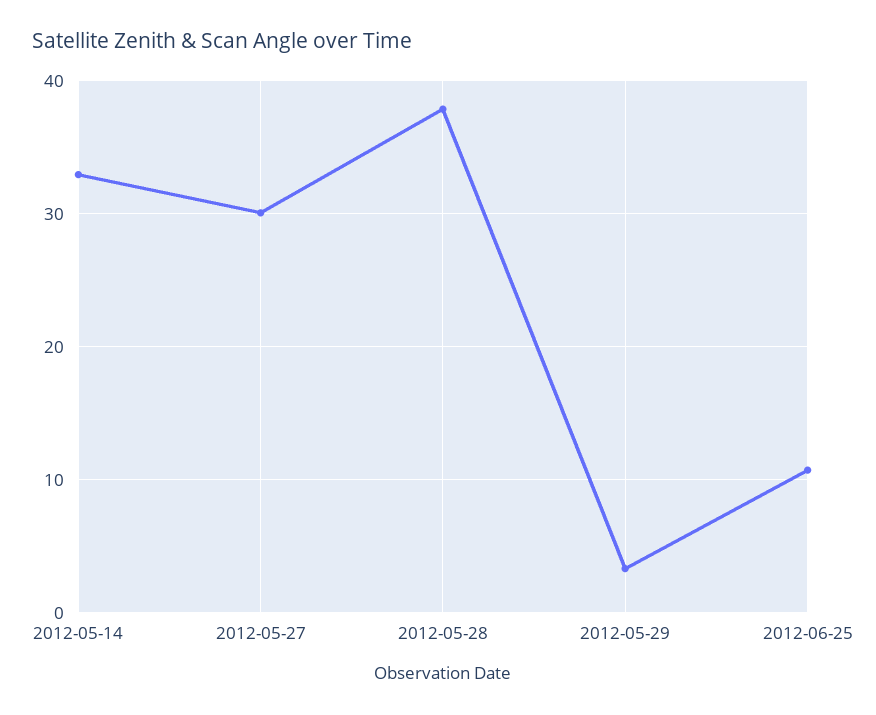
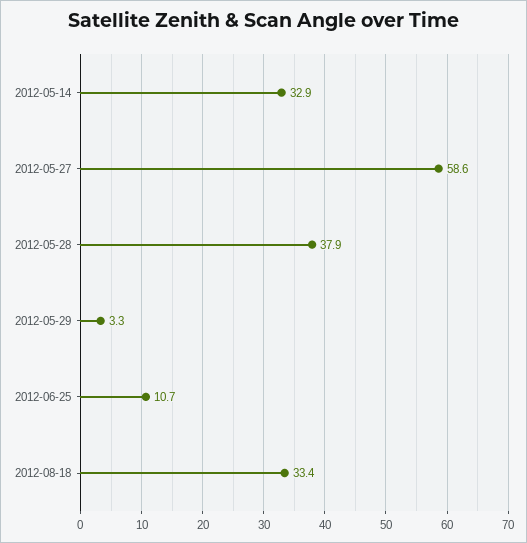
2012-05-27: 30 -> 58.6
2012-08-18: none -> 33.4

